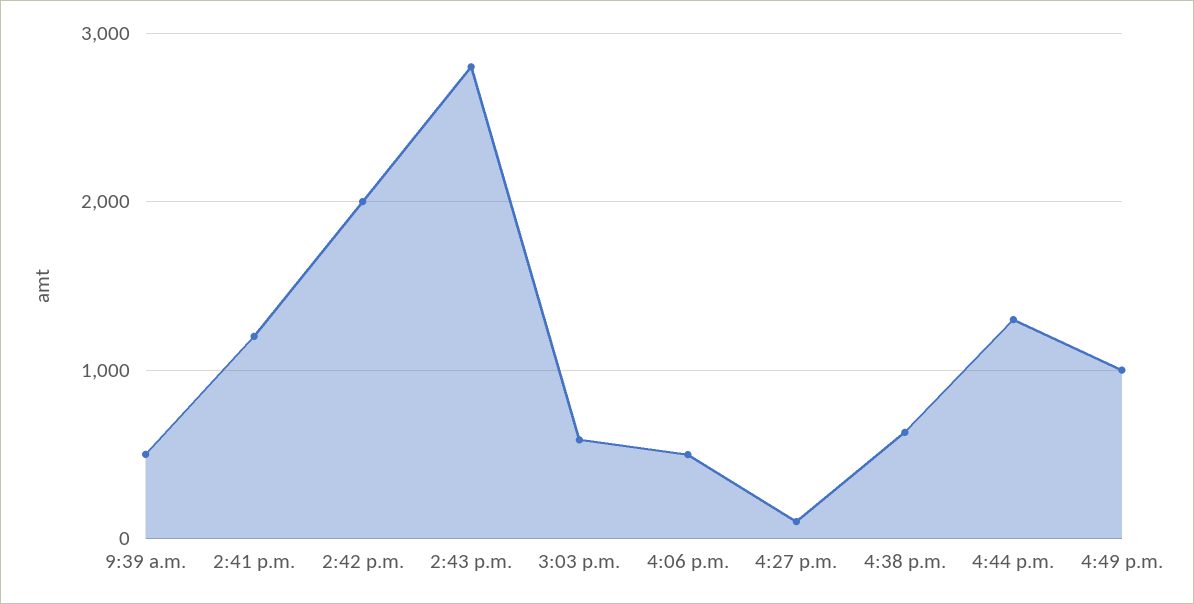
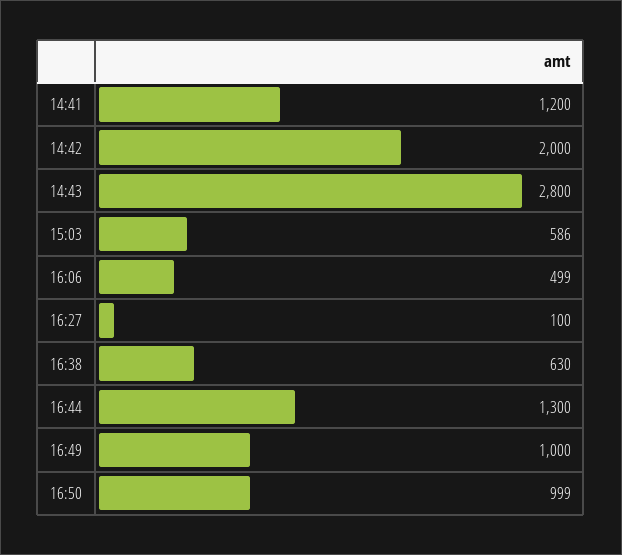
9:39 a.m.: 500 -> none
16:50: none -> 999

